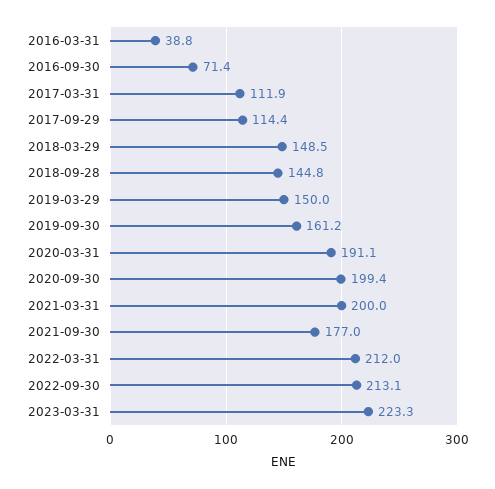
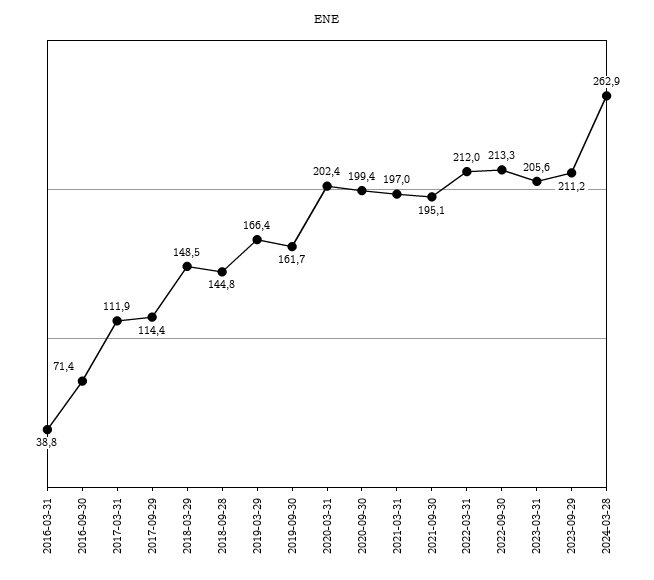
2019-03-29: 150 -> 166.4
2019-09-30: 161.2 -> 161.7
2020-03-31: 191.1 -> 202.4
2021-03-31: 200 -> 197
2021-09-30: 177 -> 195.1
2022-09-30: 213.1 -> 213.3
2023-03-31: 223.3 -> 205.6
2023-09-29: none -> 211.2
2024-03-28: none -> 262.9

